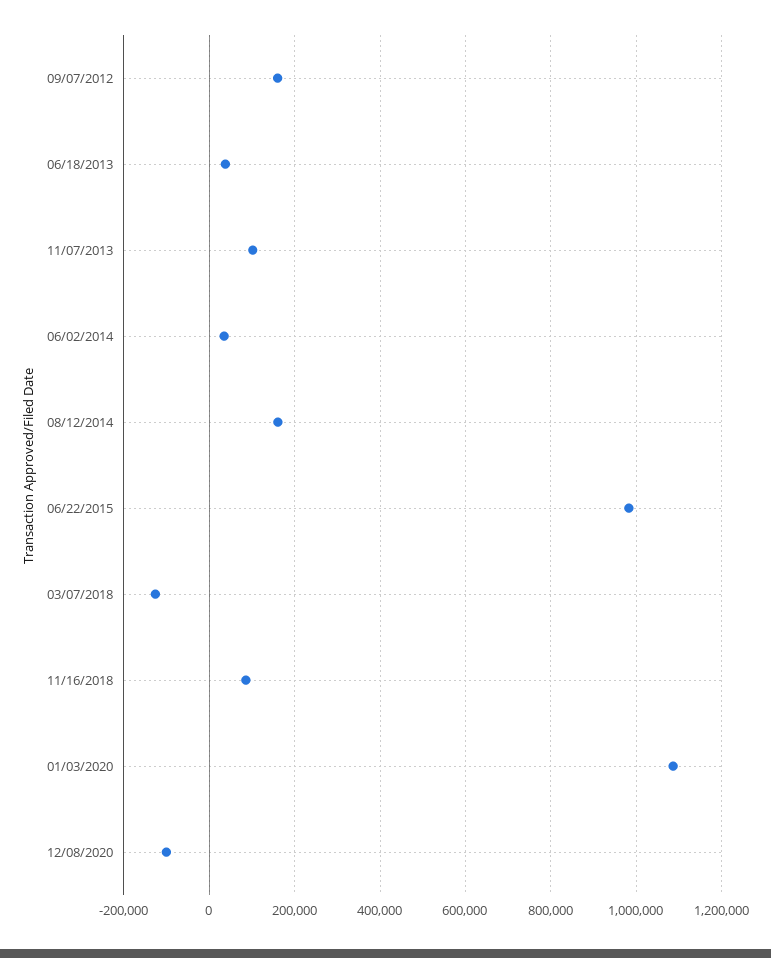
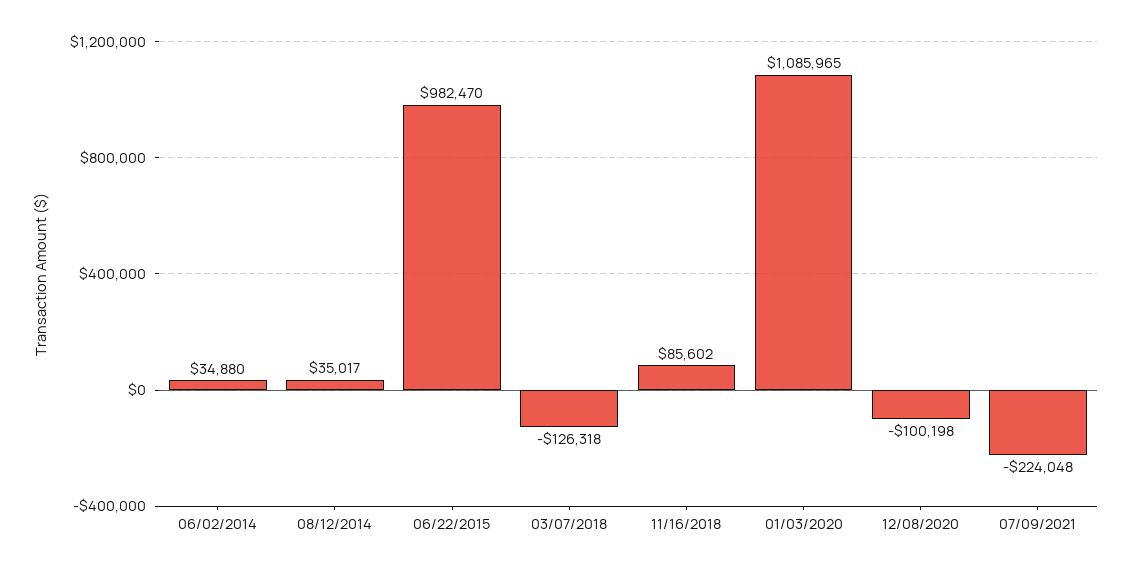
09/07/2012: 160000 -> none
06/18/2013: 40000 -> none
11/07/2013: 100000 -> none
08/12/2014: 160000 -> 35017
07/09/2021: none -> -224048

